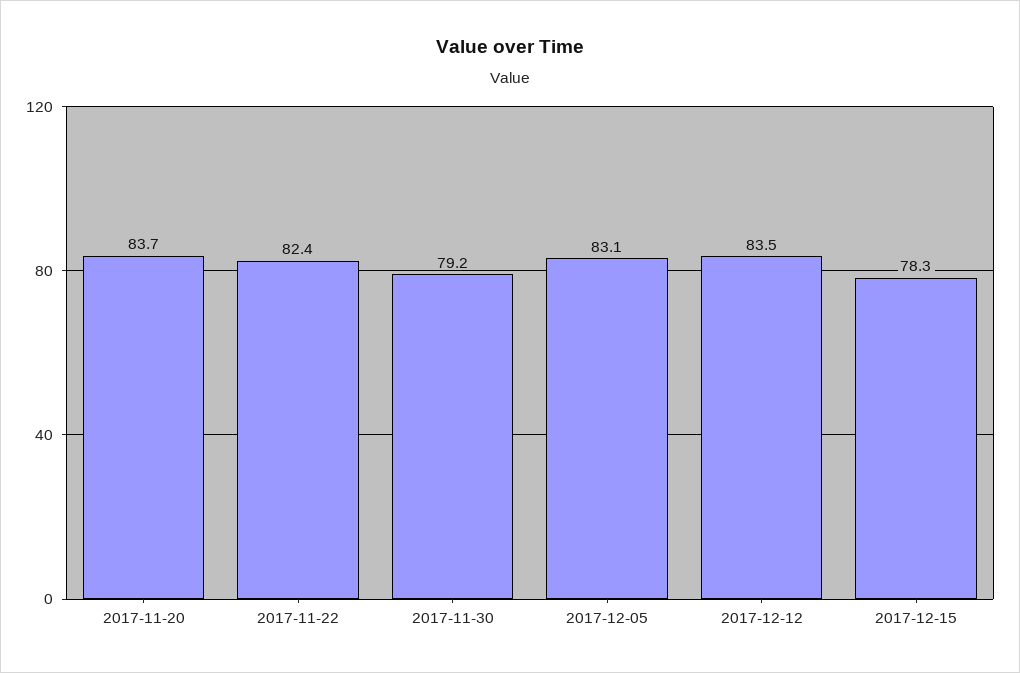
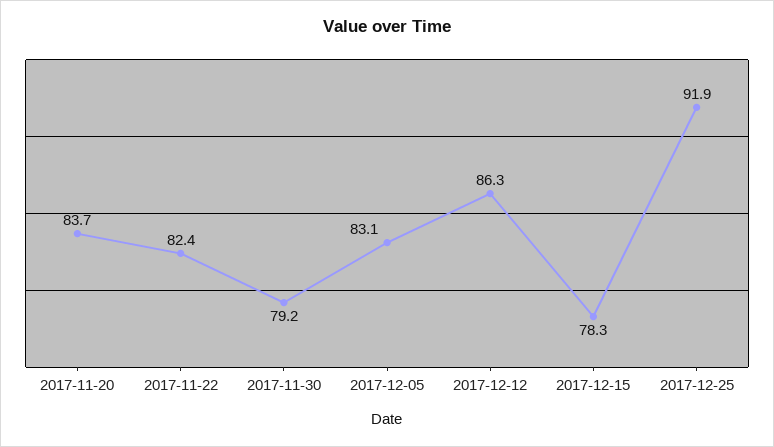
2017-12-12: 83.5 -> 86.3
2017-12-25: none -> 91.9

